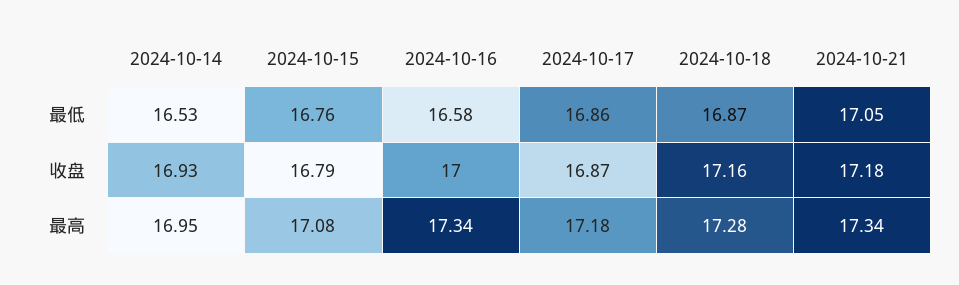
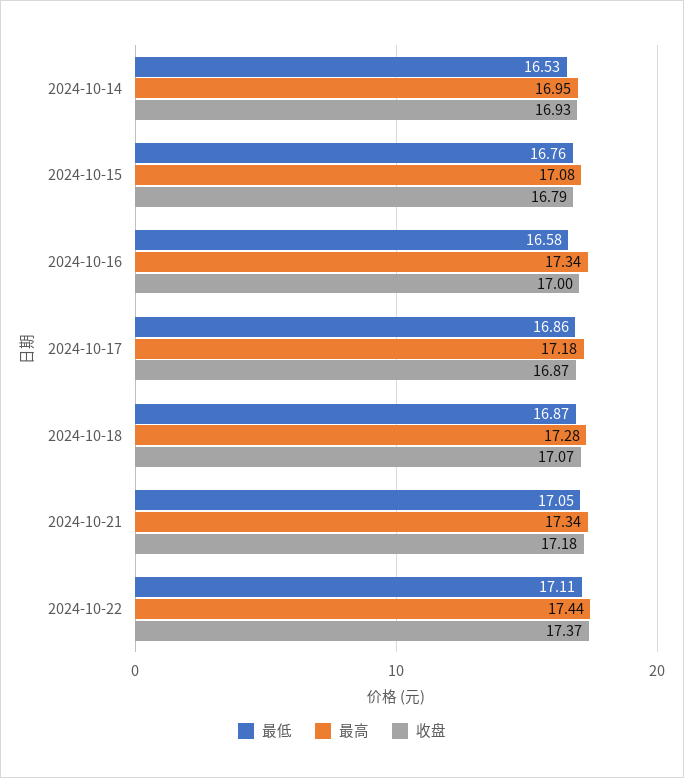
收盘, 2024-10-18: 17.16 -> 17.07
最低, 2024-10-22: none -> 17.11
最高, 2024-10-22: none -> 17.44
收盘, 2024-10-22: none -> 17.37

